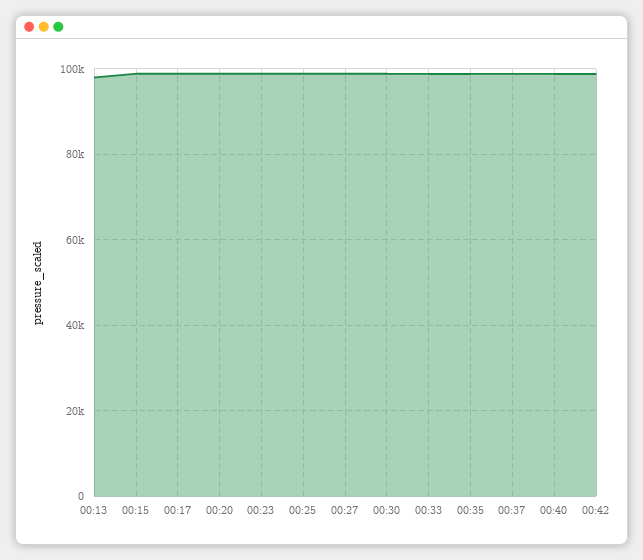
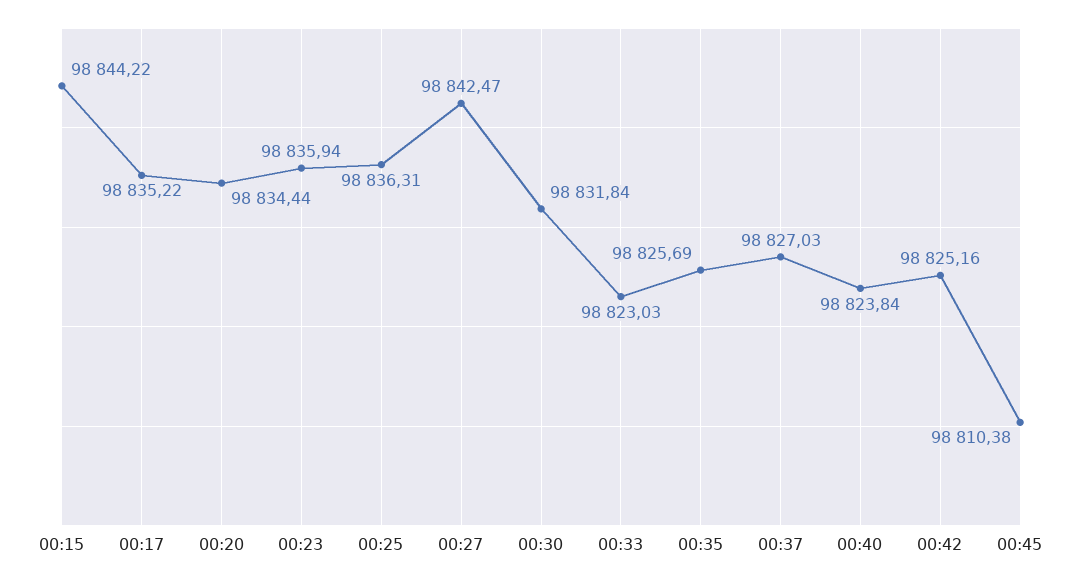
00:13: 98000 -> none
00:45: none -> 98810.38

